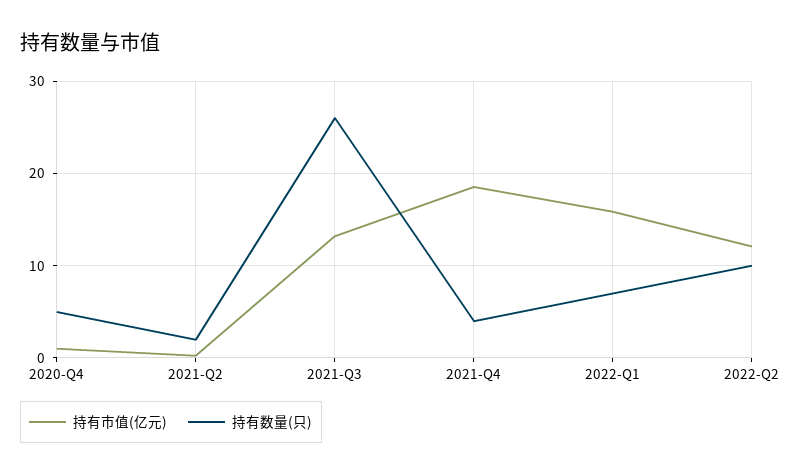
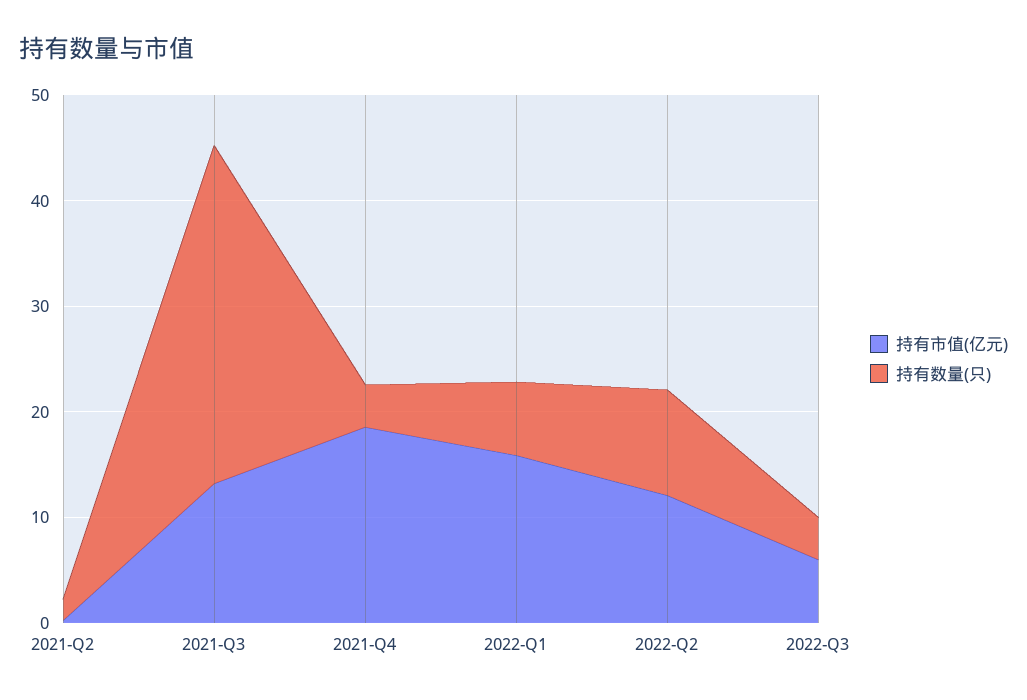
持有市值(亿元), 2020-Q4: 1 -> none
持有数量(只), 2020-Q4: 5 -> none
持有数量(只), 2021-Q3: 26 -> 32
持有市值(亿元), 2022-Q3: none -> 6
持有数量(只), 2022-Q3: none -> 4

